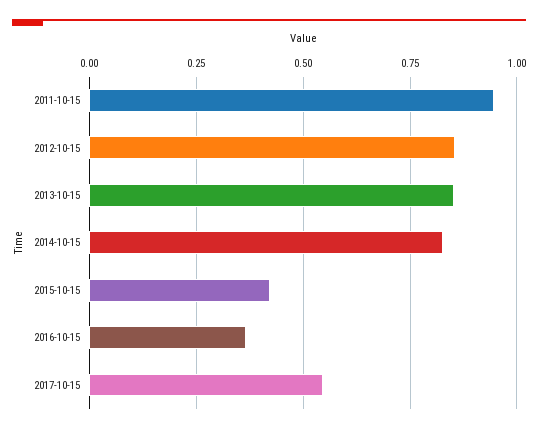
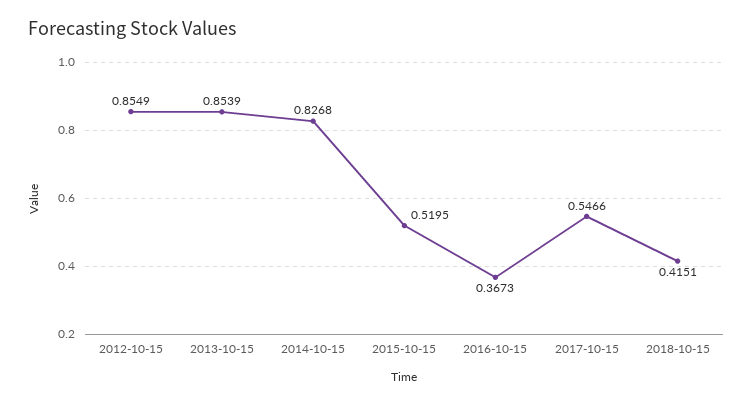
2011-10-15: 0.95 -> none
2015-10-15: 0.425 -> 0.5195
2018-10-15: none -> 0.4151

